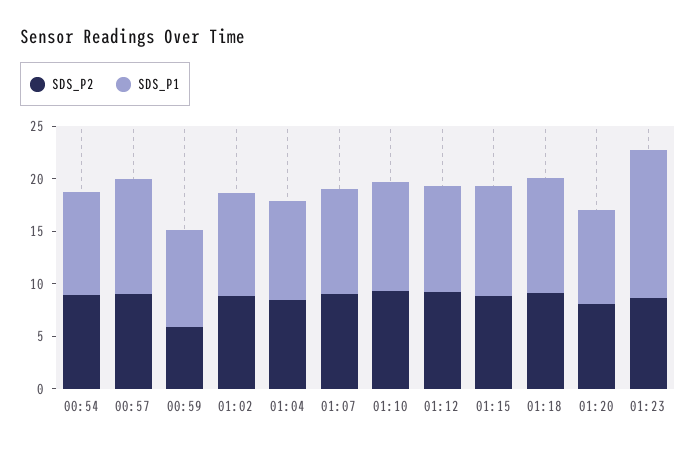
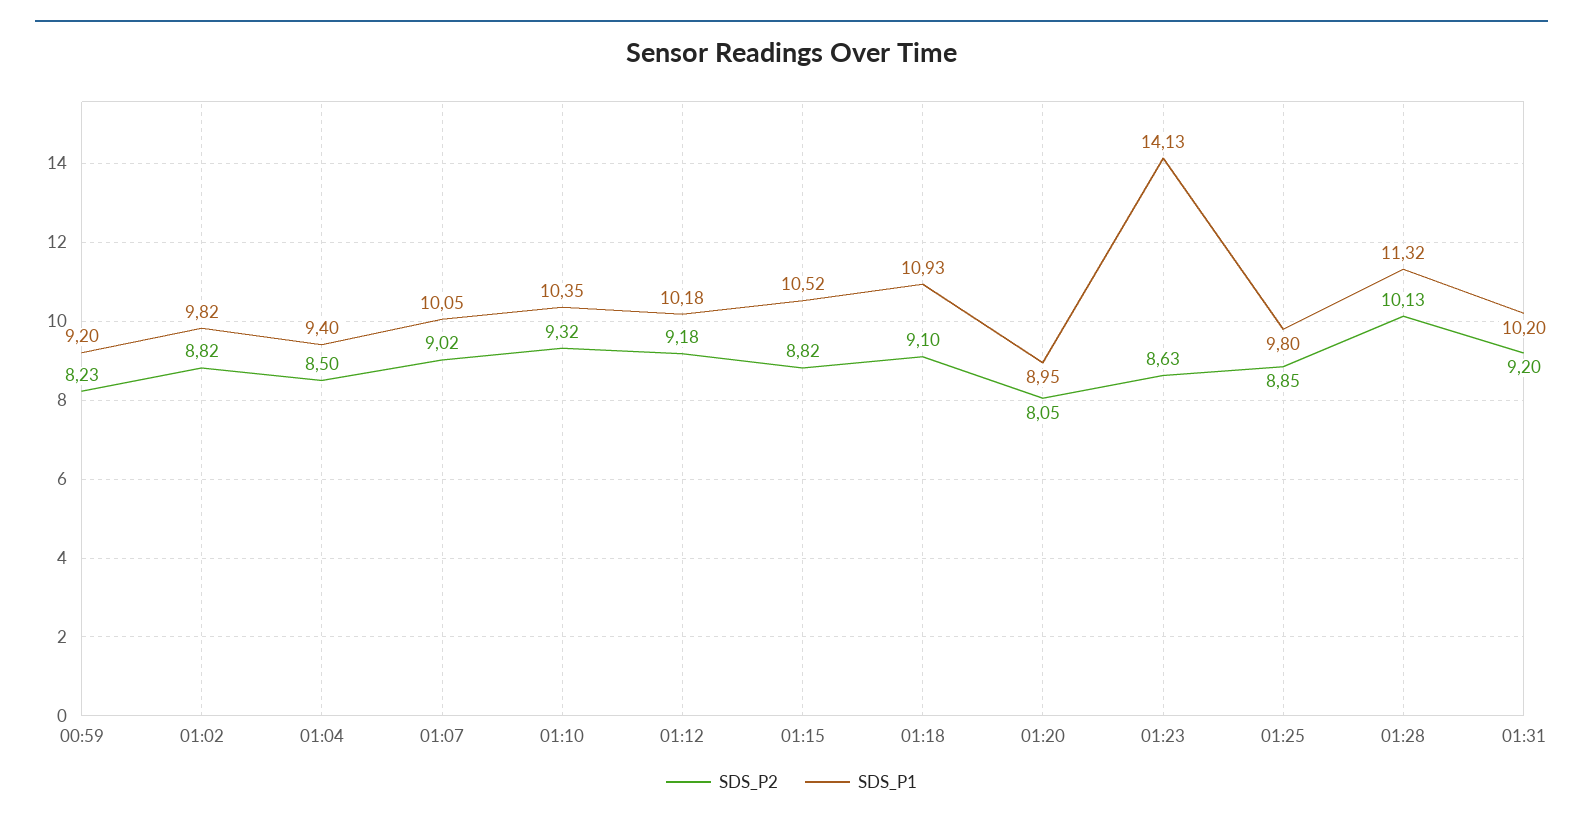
SDS_P2, 00:54: 9 -> none
SDS_P1, 00:54: 10 -> none
SDS_P2, 00:57: 9 -> none
SDS_P1, 00:57: 11 -> none
SDS_P2, 00:59: 6 -> 8.23
SDS_P2, 01:25: none -> 8.85
SDS_P1, 01:25: none -> 9.8
SDS_P2, 01:28: none -> 10.13
SDS_P1, 01:28: none -> 11.32
SDS_P2, 01:31: none -> 9.2
SDS_P1, 01:31: none -> 10.2

